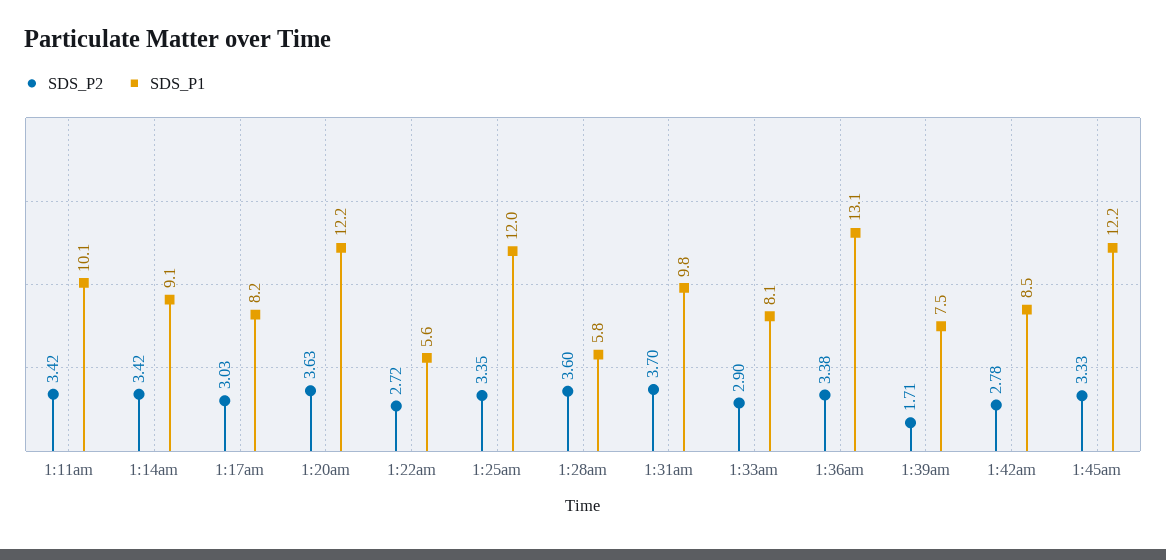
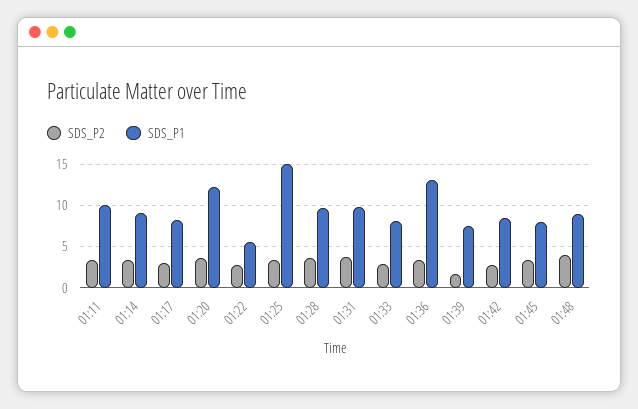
SDS_P1, 1:25am: 12 -> 15
SDS_P1, 1:28am: 5.8 -> 10
SDS_P1, 1:45am: 12.2 -> 8
SDS_P2, 01:48: none -> 4
SDS_P1, 01:48: none -> 9

